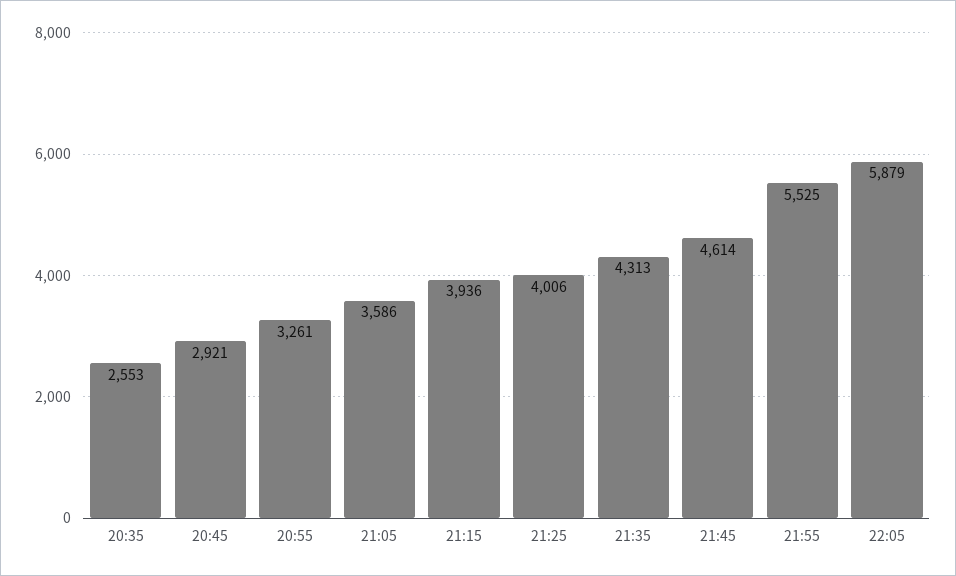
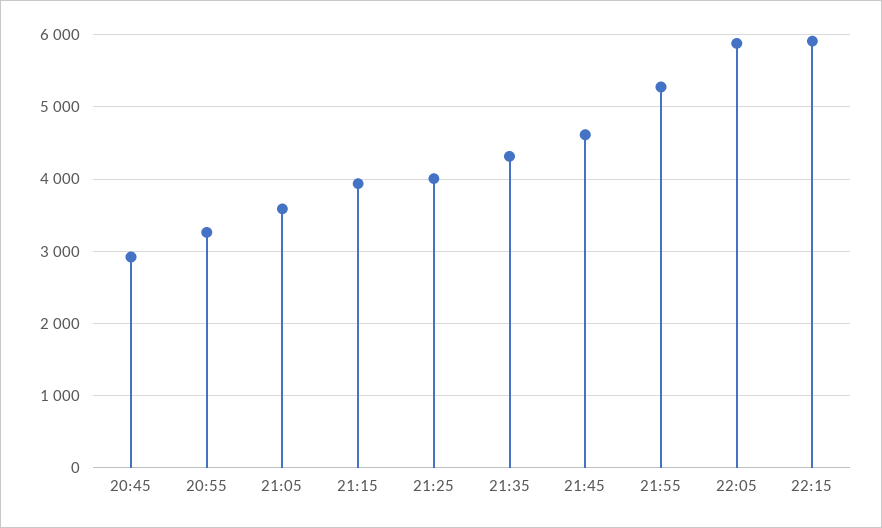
20:35: 2553 -> none
21:55: 5525 -> 5300
22:15: none -> 5900

